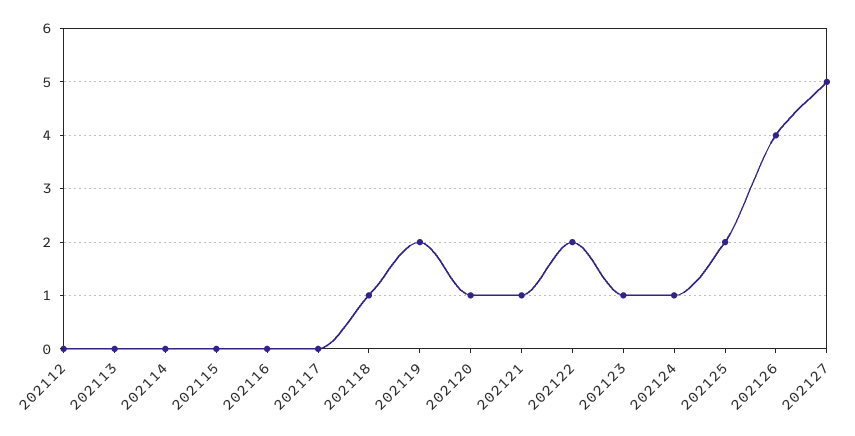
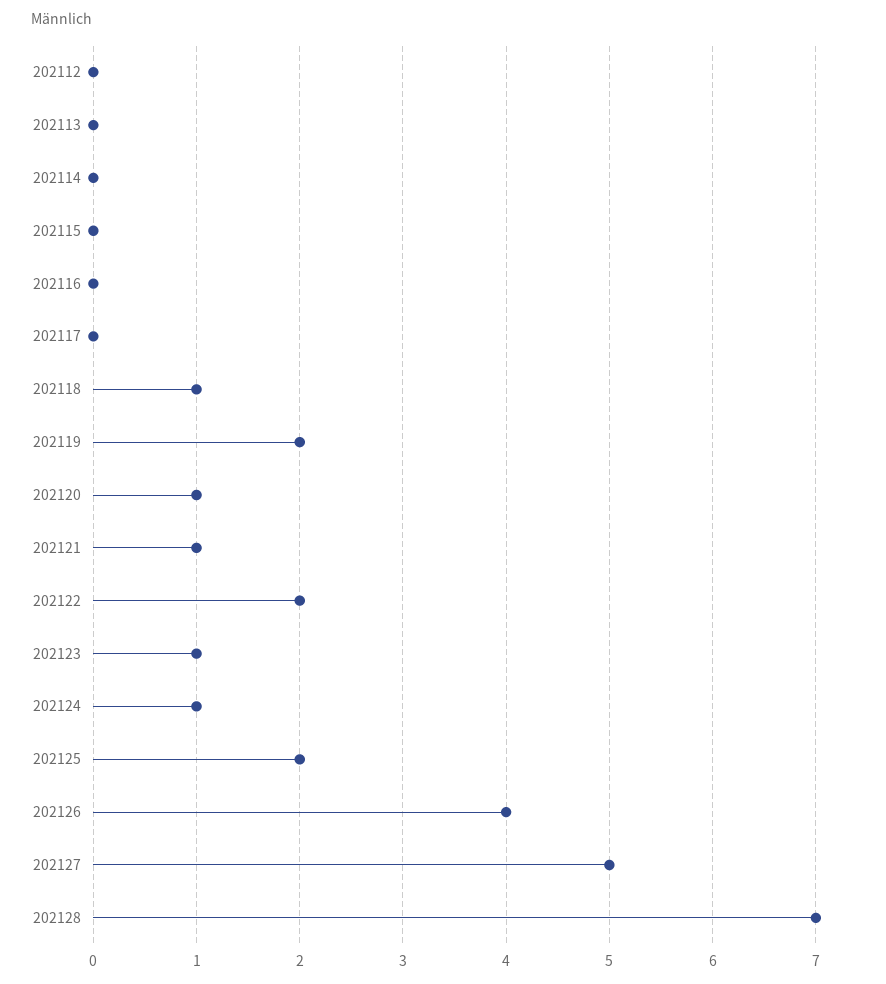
202128: none -> 7

